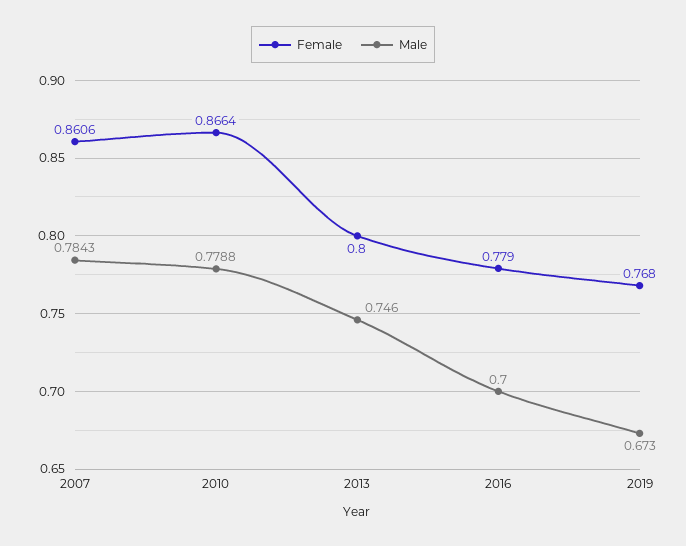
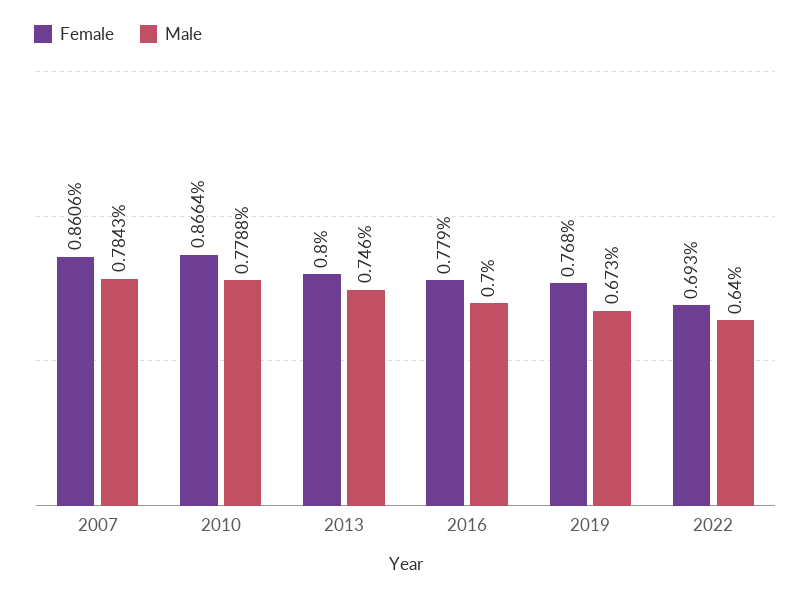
Female, 2022: none -> 0.693
Male, 2022: none -> 0.64

